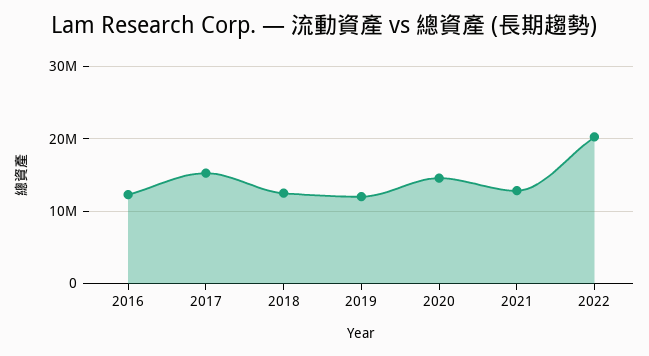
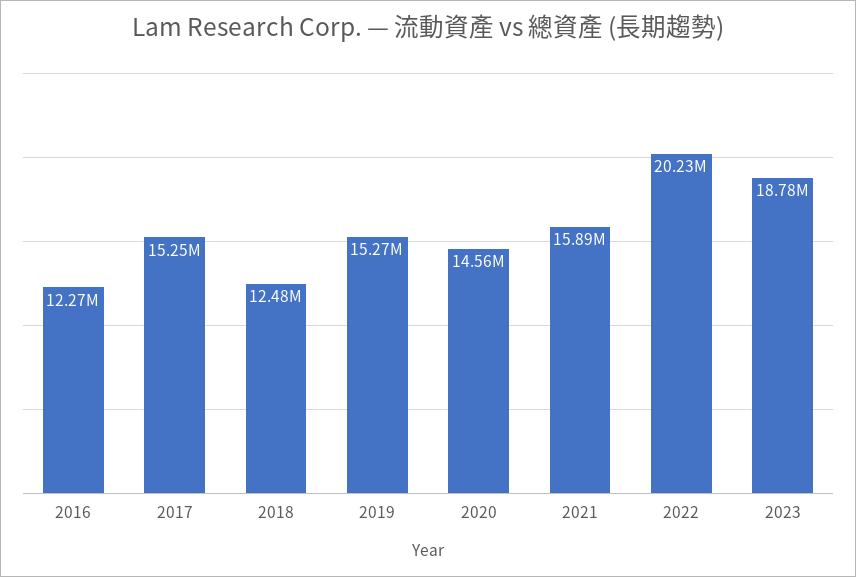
2019: 12000000 -> 15270000
2021: 13000000 -> 15890000
2023: none -> 18780000

